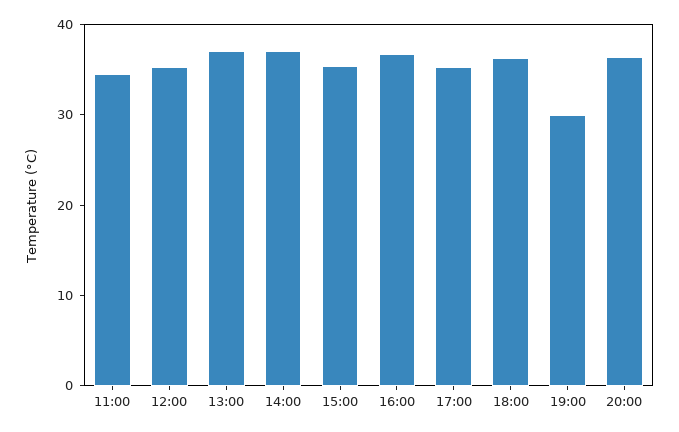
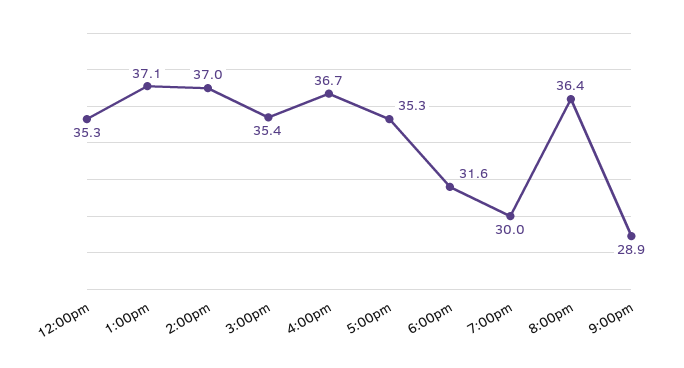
11:00: 34 -> none
18:00: 36 -> 31.6
9:00pm: none -> 28.9

